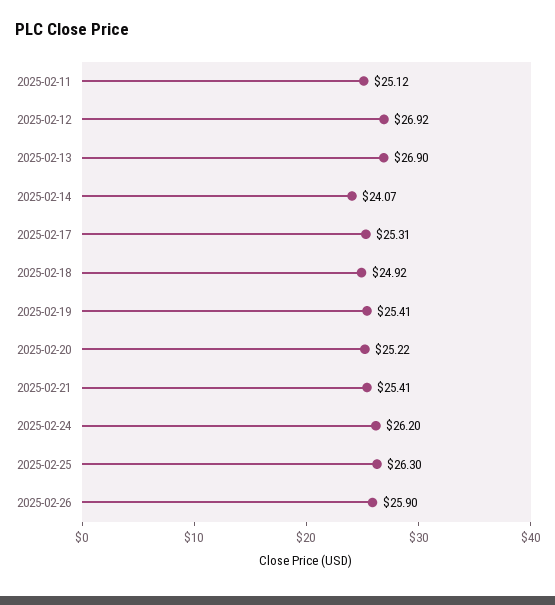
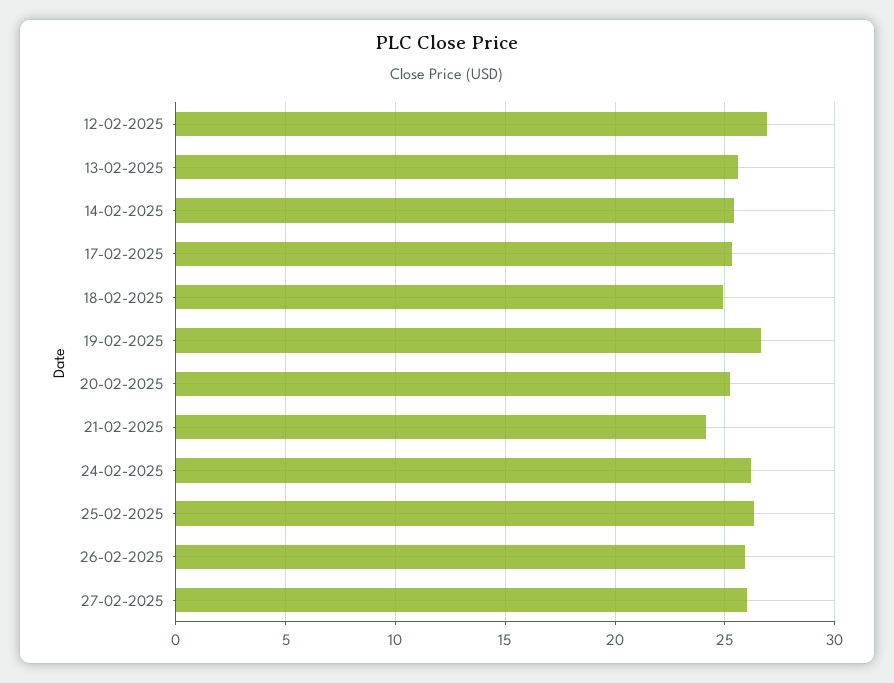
2025-02-11: 25.12 -> none
2025-02-13: 26.9 -> 25.5
2025-02-14: 24.07 -> 25.5
2025-02-19: 25.41 -> 26.5
2025-02-21: 25.41 -> 24
27-02-2025: none -> 26

